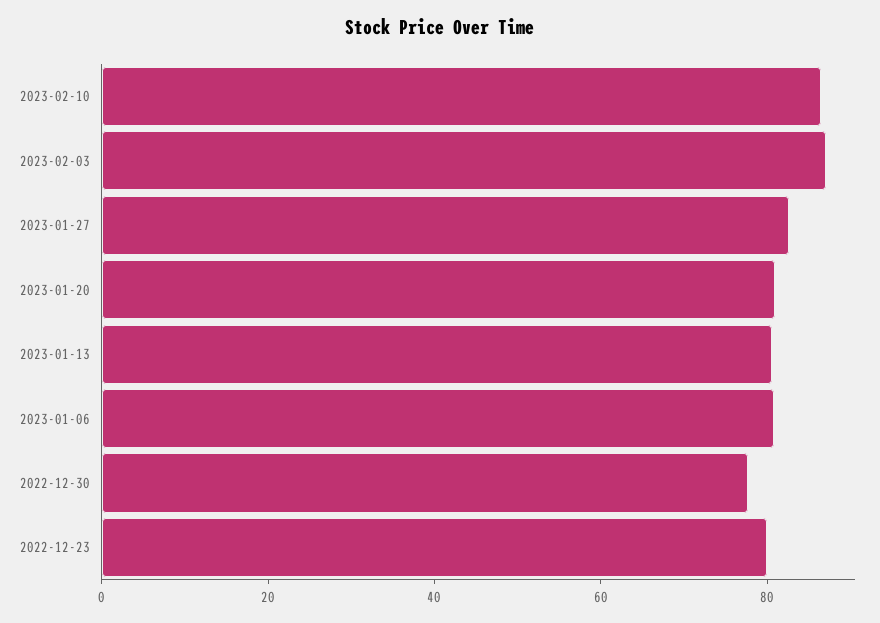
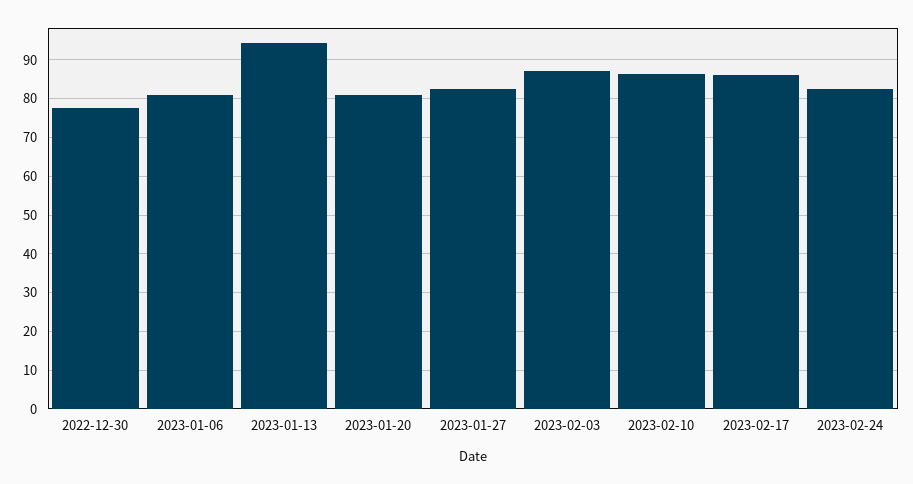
2023-01-13: 80 -> 94
2022-12-23: 80 -> none
2023-02-17: none -> 86
2023-02-24: none -> 82

